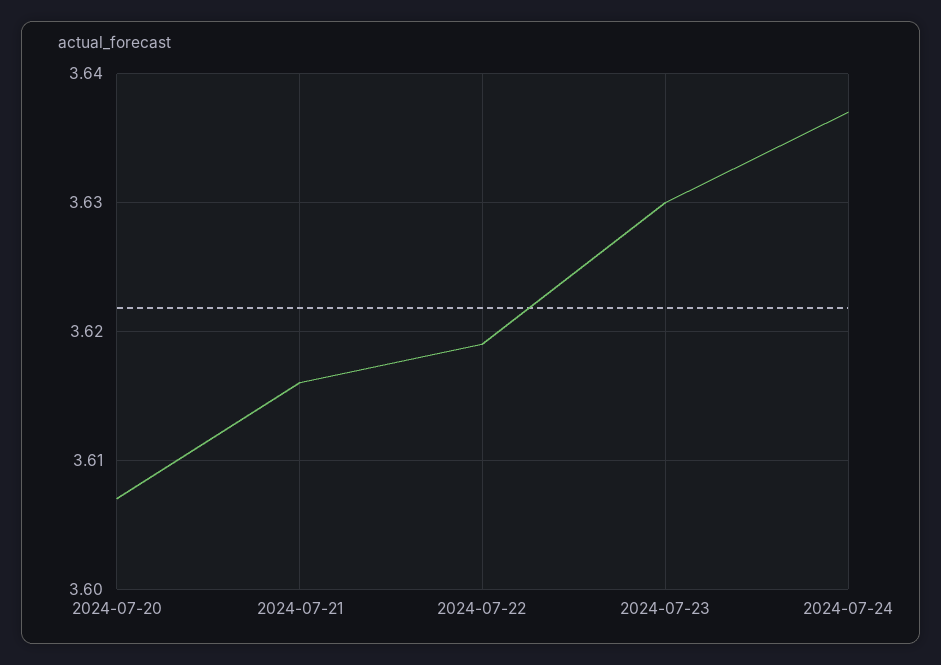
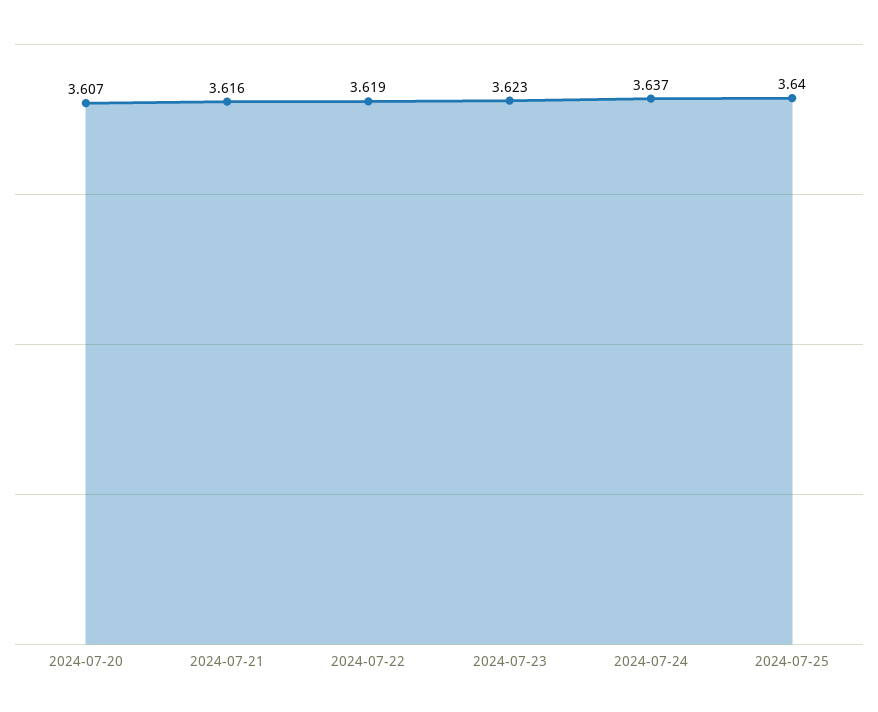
2024-07-23: 3.63 -> 3.623
2024-07-25: none -> 3.64

